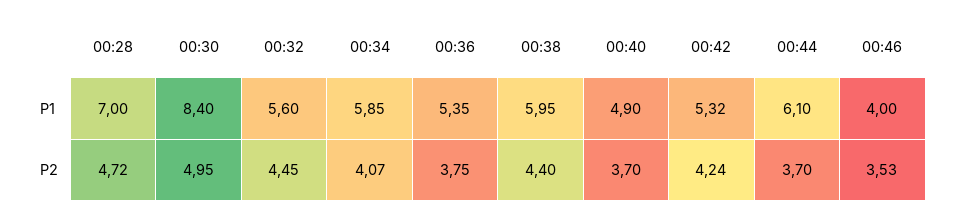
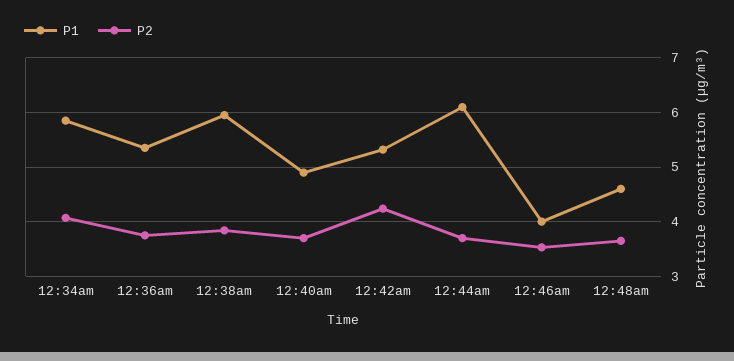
P1, 00:28: 7 -> none
P1, 00:30: 8.4 -> none
P1, 00:32: 5.6 -> none
P2, 00:28: 4.72 -> none
P2, 00:30: 4.95 -> none
P2, 00:32: 4.45 -> none
P2, 00:38: 4.4 -> 3.8
P1, 12:48am: none -> 4.6
P2, 12:48am: none -> 3.6

